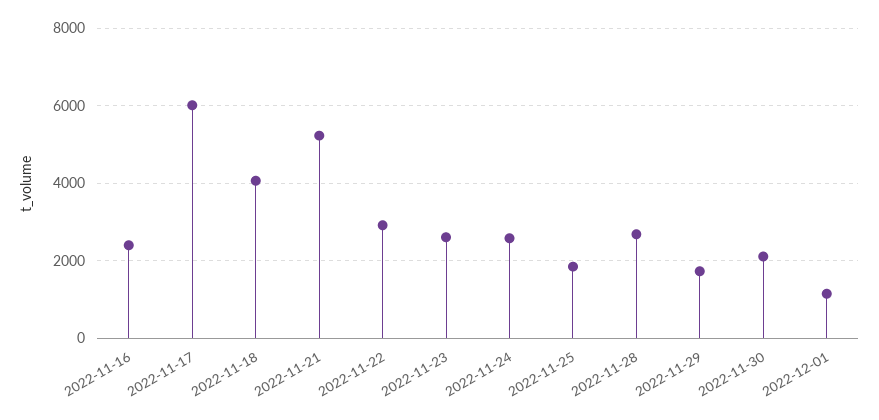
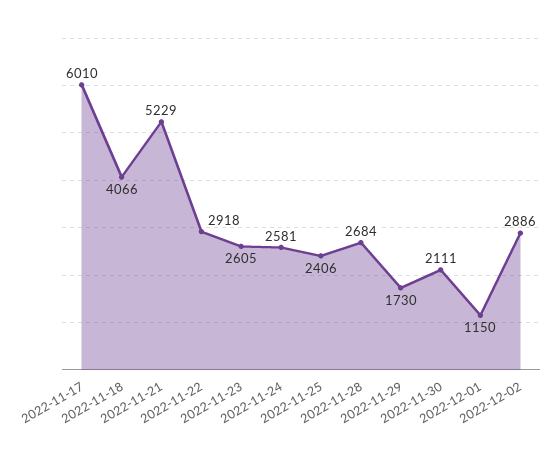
2022-11-16: 2400 -> none
2022-11-25: 1800 -> 2406
2022-12-02: none -> 2886

